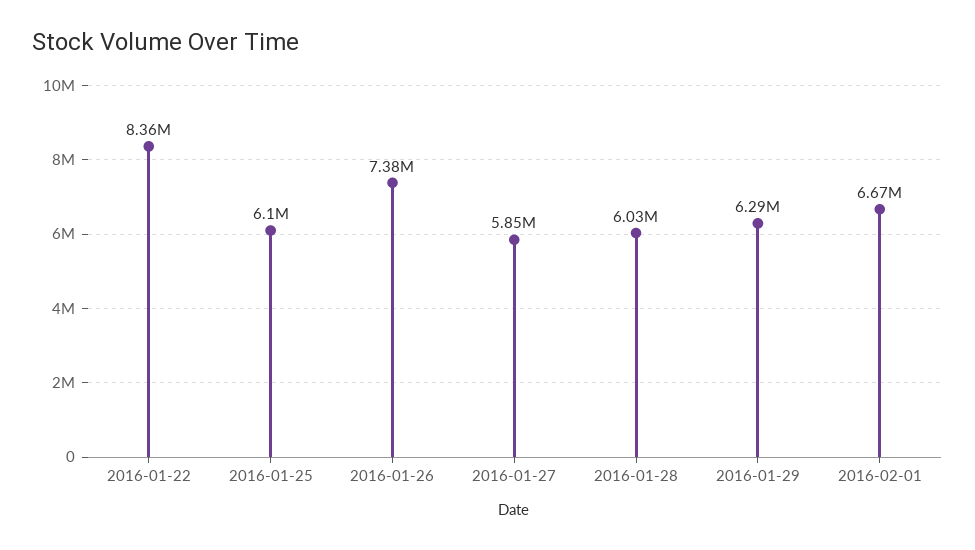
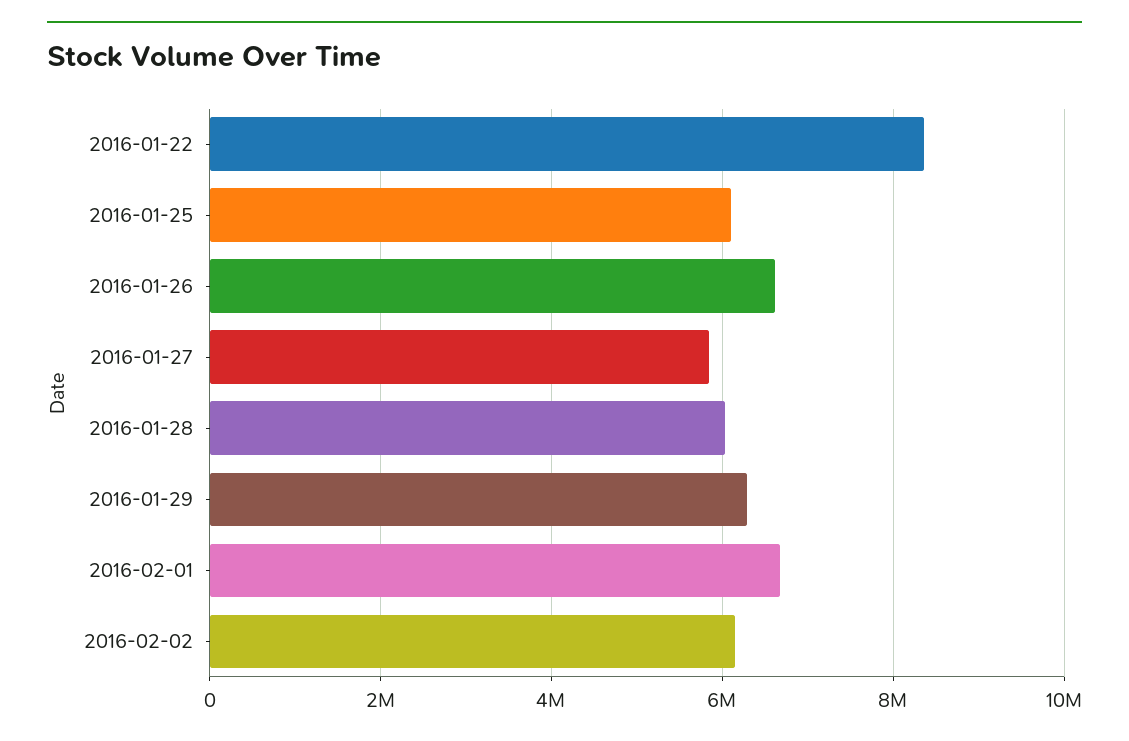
2016-01-26: 7380000 -> 6600000
2016-02-02: none -> 6200000

